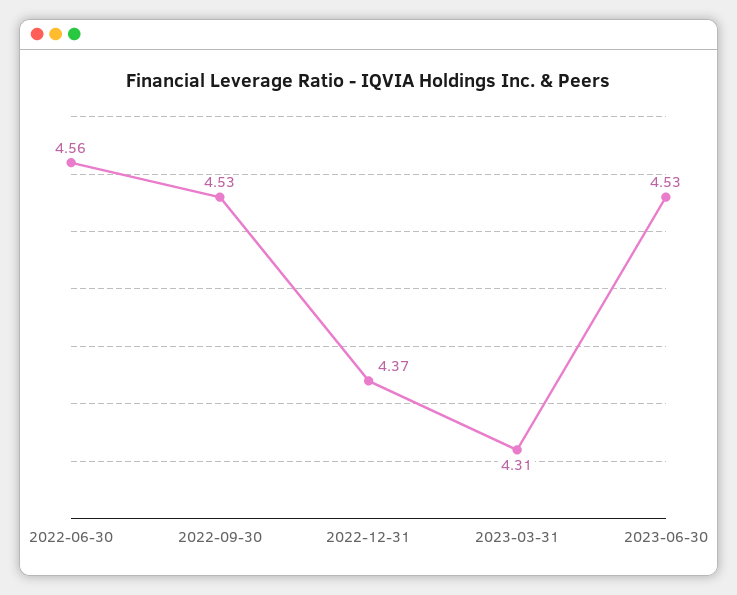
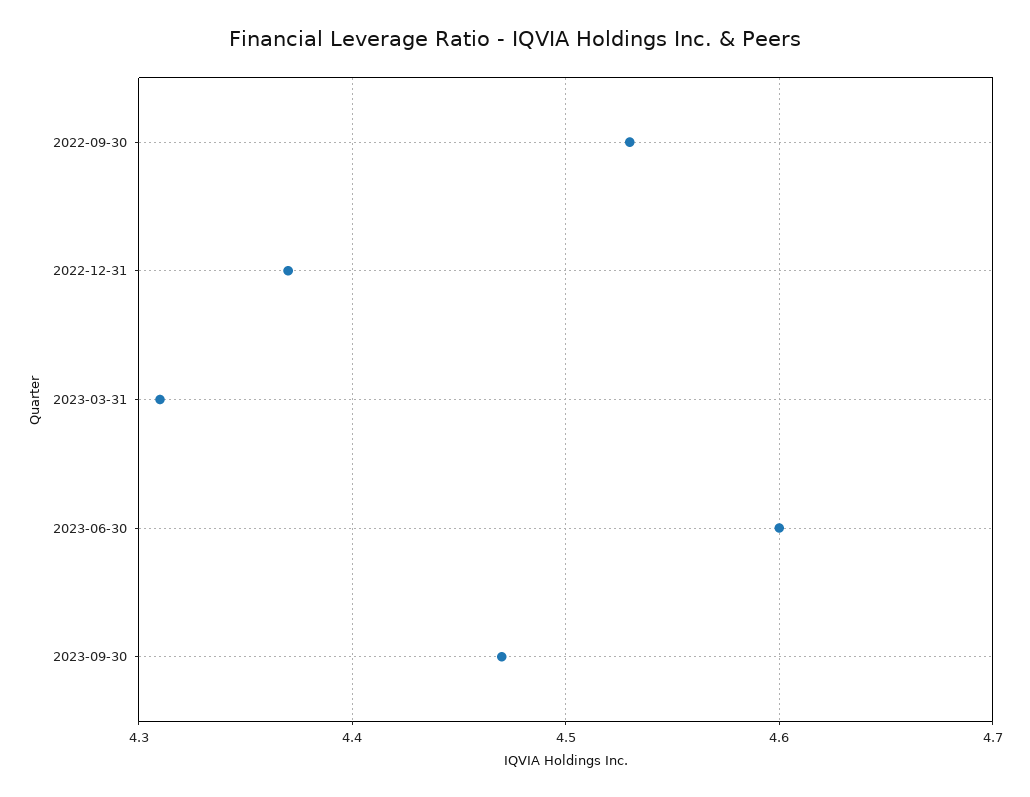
2022-06-30: 4.56 -> none
2023-06-30: 4.53 -> 4.6
2023-09-30: none -> 4.47

